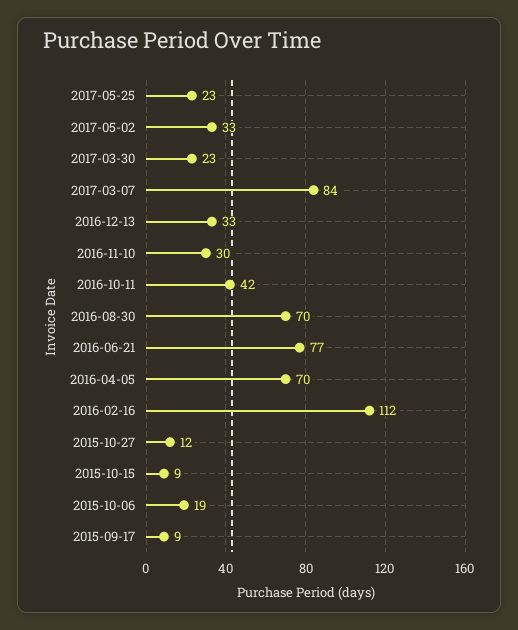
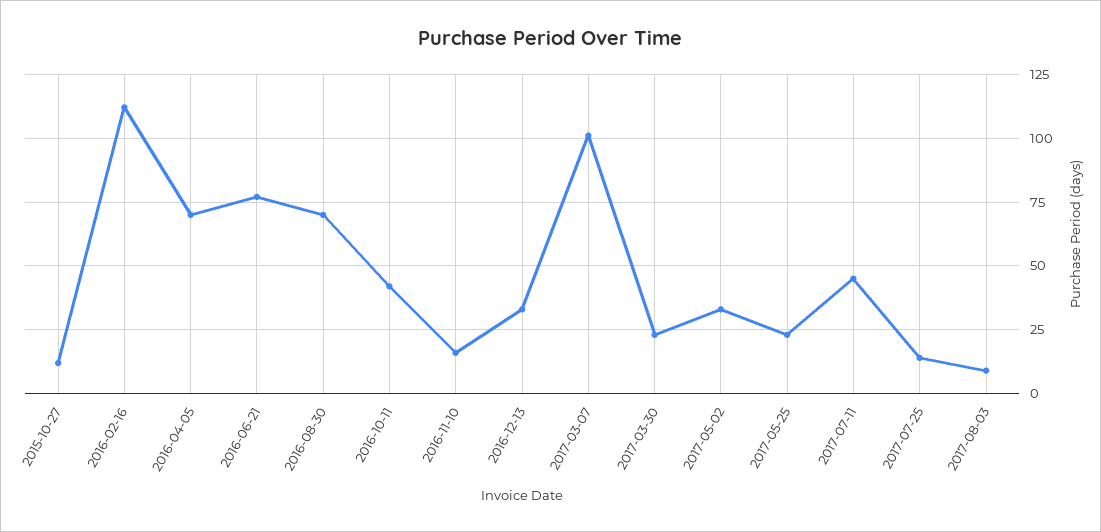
2017-03-07: 84 -> 100
2016-11-10: 30 -> 15
2015-10-15: 9 -> none
2015-10-06: 19 -> none
2015-09-17: 9 -> none
2017-07-11: none -> 45
2017-07-25: none -> 15
2017-08-03: none -> 10

